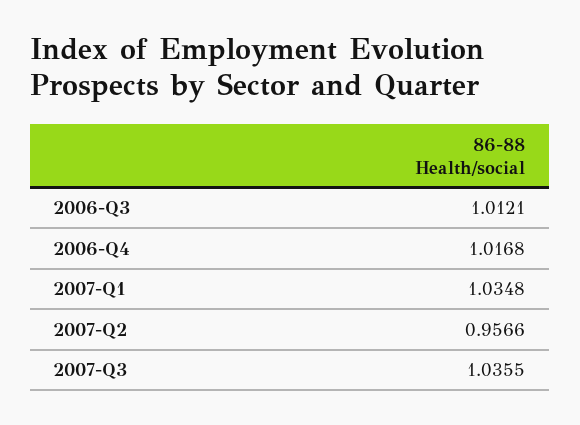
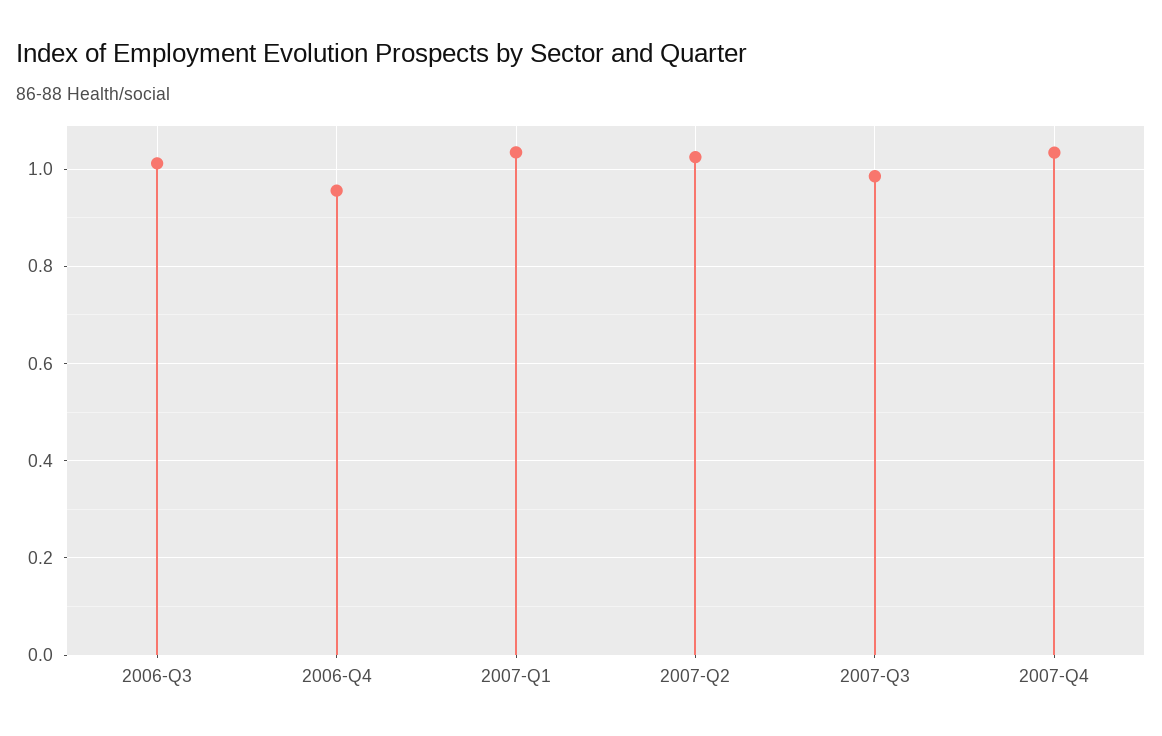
2006-Q4: 1.0168 -> 0.96
2007-Q2: 0.9566 -> 1.02
2007-Q3: 1.0355 -> 0.98
2007-Q4: none -> 1.04

